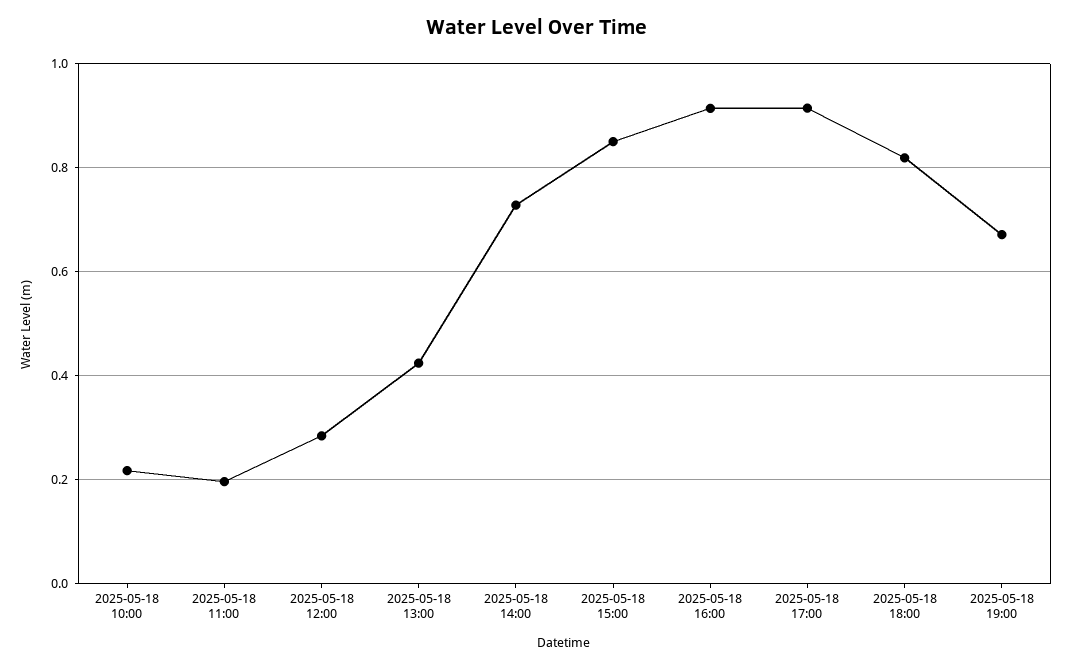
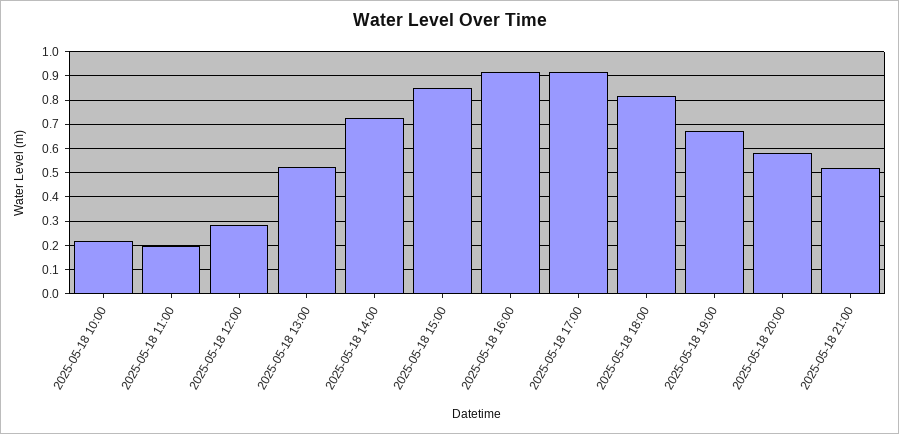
2025-05-18 13:00: 0.42 -> 0.525
2025-05-18 20:00: none -> 0.575
2025-05-18 21:00: none -> 0.525

